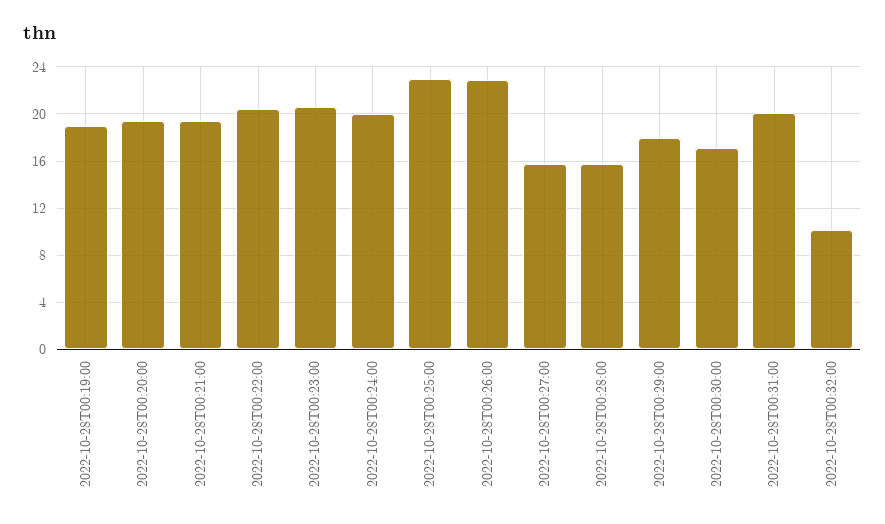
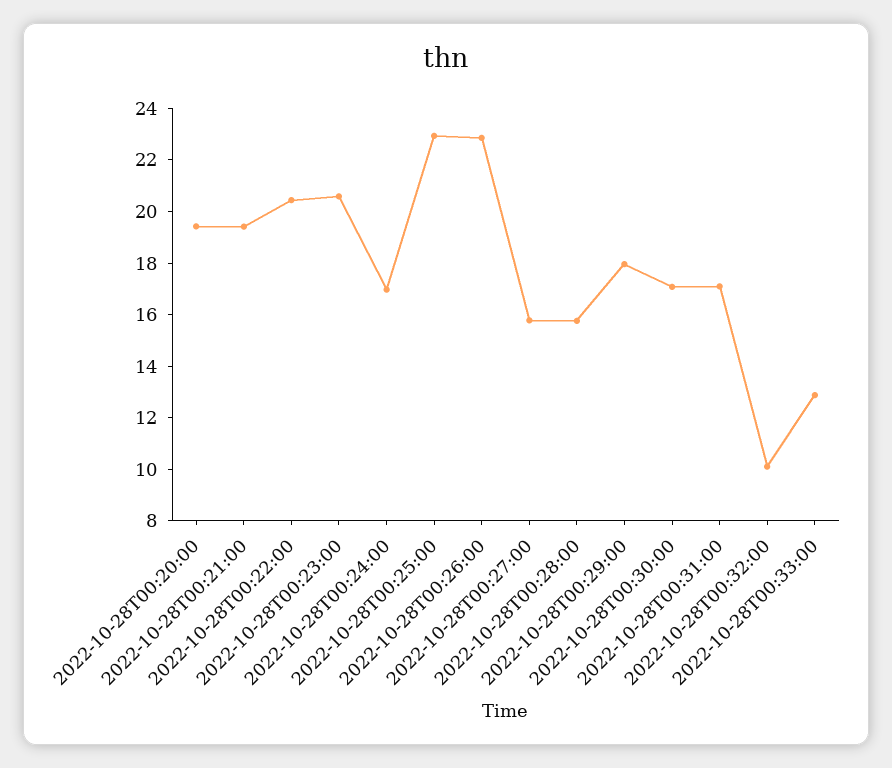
2022-10-28T00:19:00: 19 -> none
2022-10-28T00:24:00: 20 -> 17
2022-10-28T00:31:00: 20 -> 17
2022-10-28T00:33:00: none -> 13

